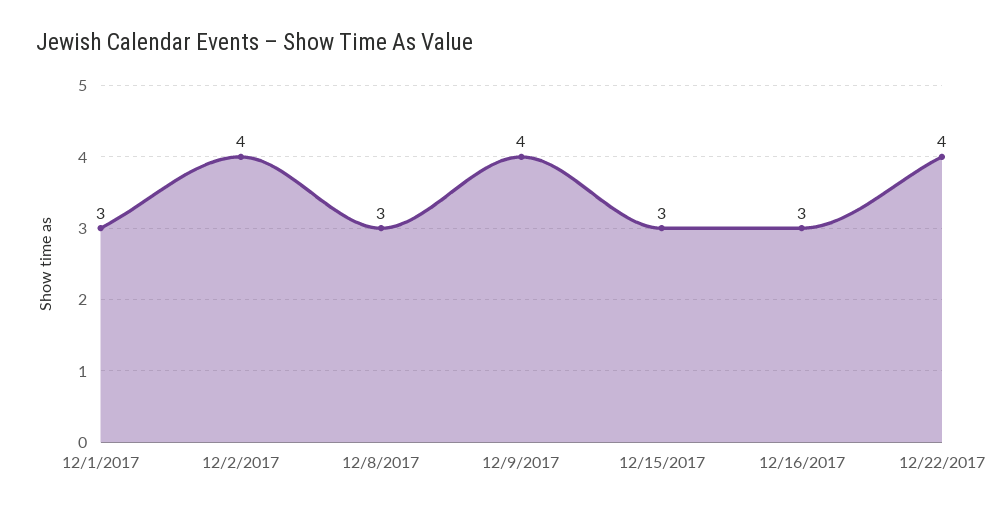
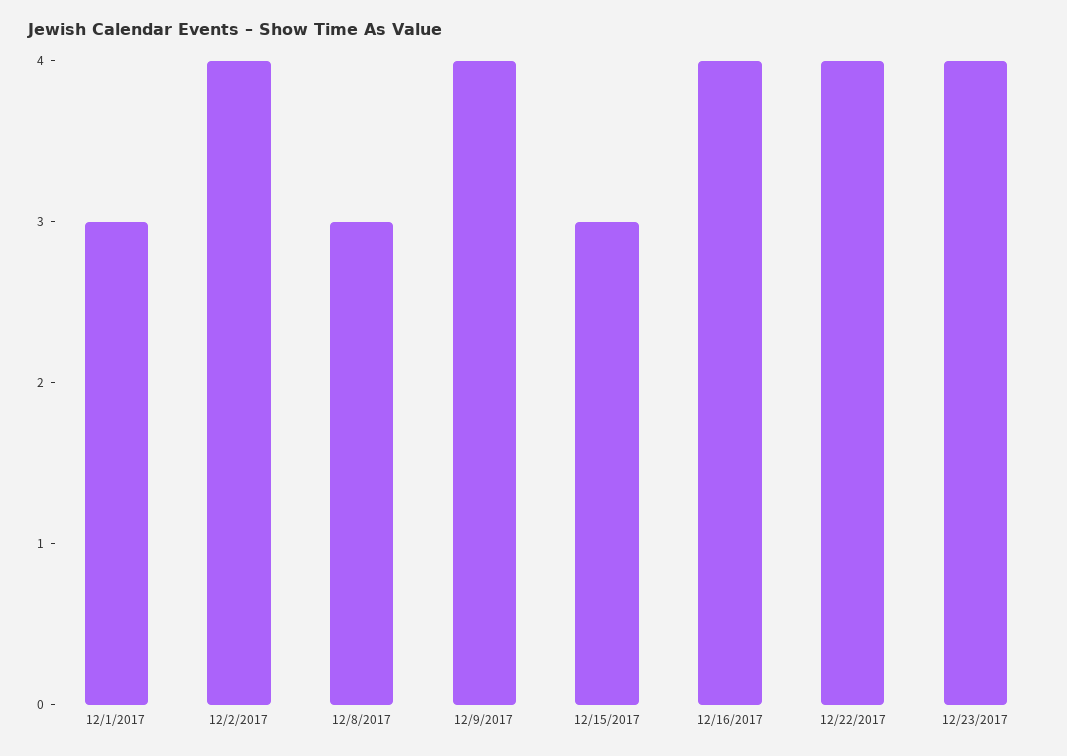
12/16/2017: 3 -> 4
12/23/2017: none -> 4

